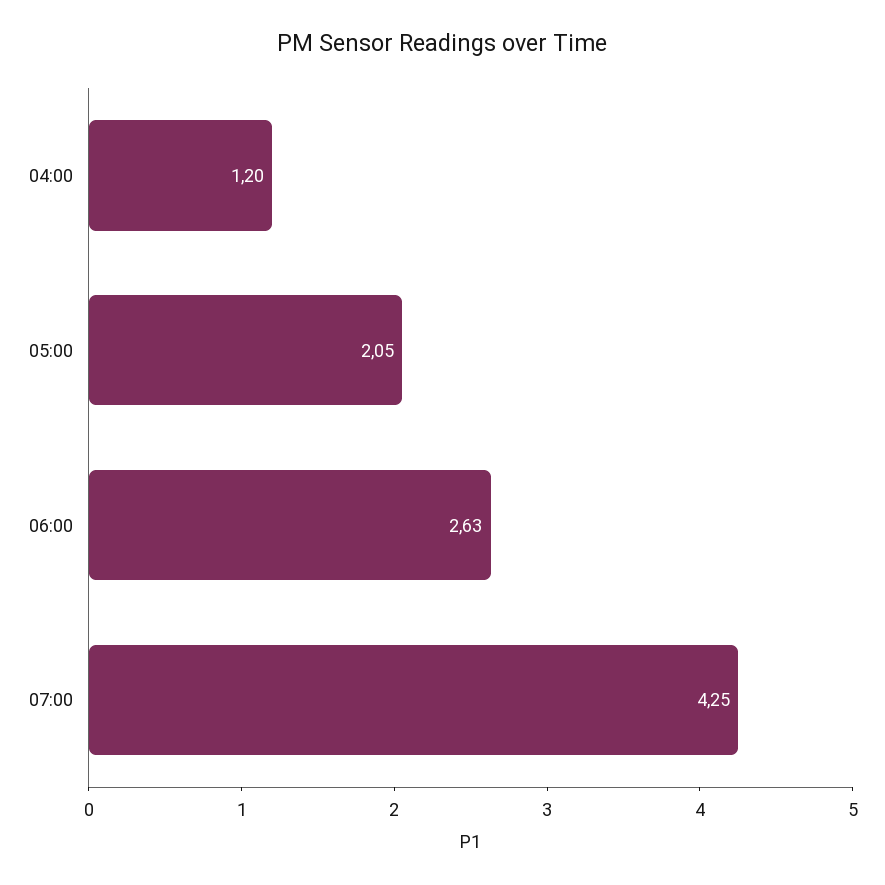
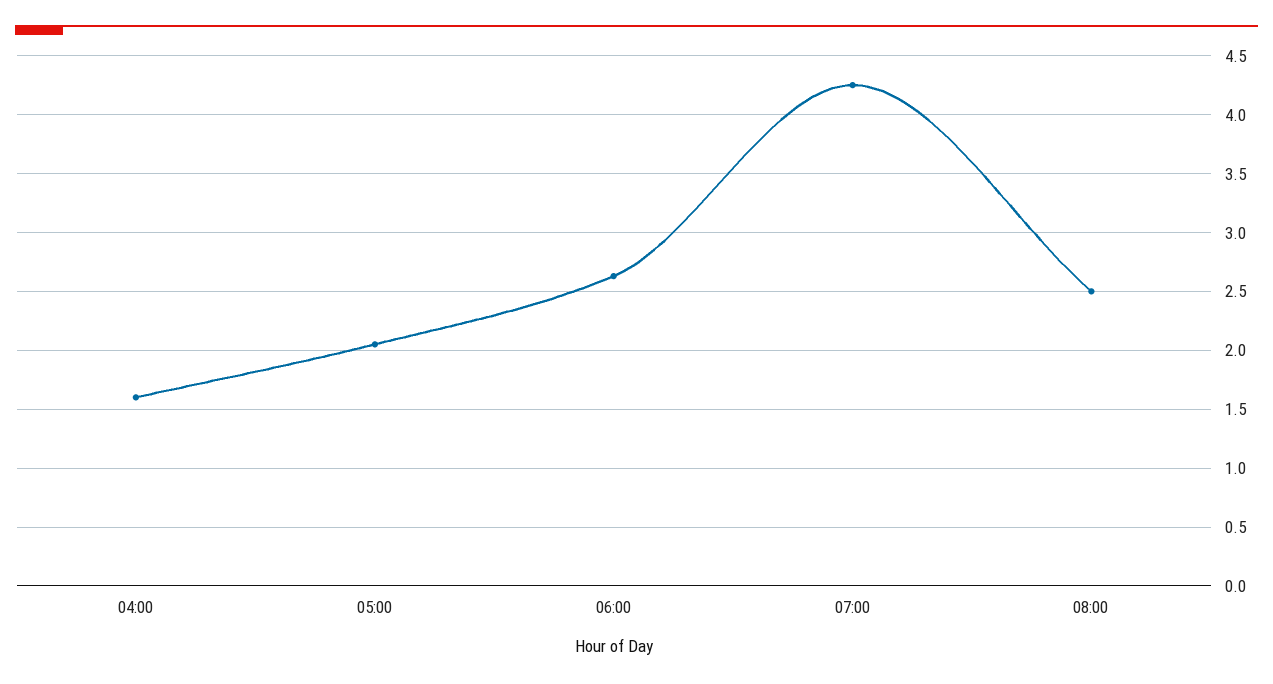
04:00: 1.2 -> 1.6
08:00: none -> 2.5

